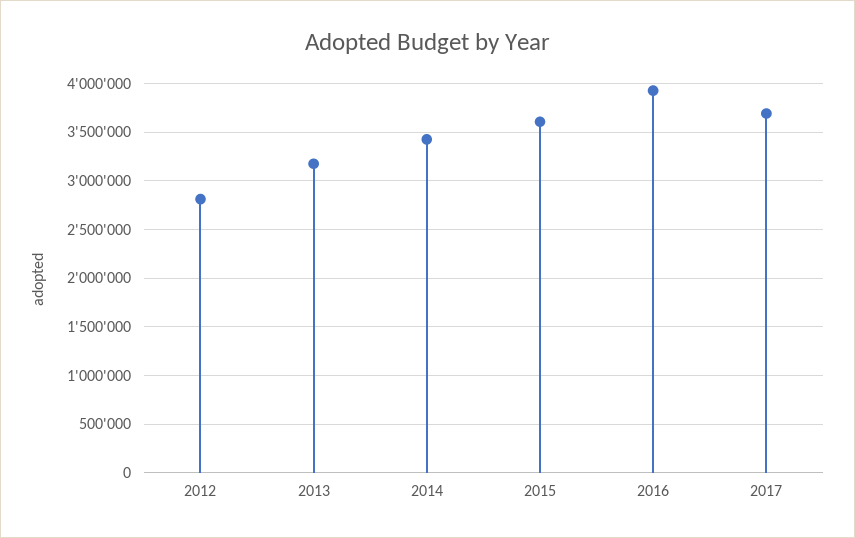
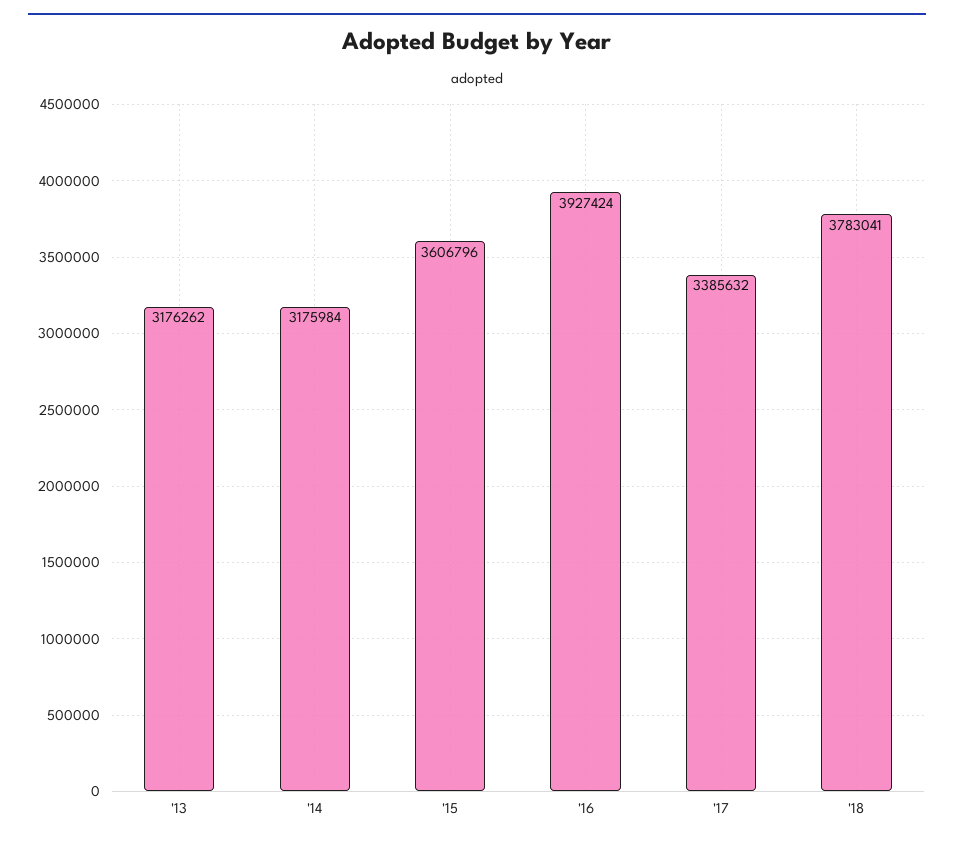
2012: 2800000 -> none
2014: 3400000 -> 3175984
2017: 3700000 -> 3385632
'18: none -> 3783041

